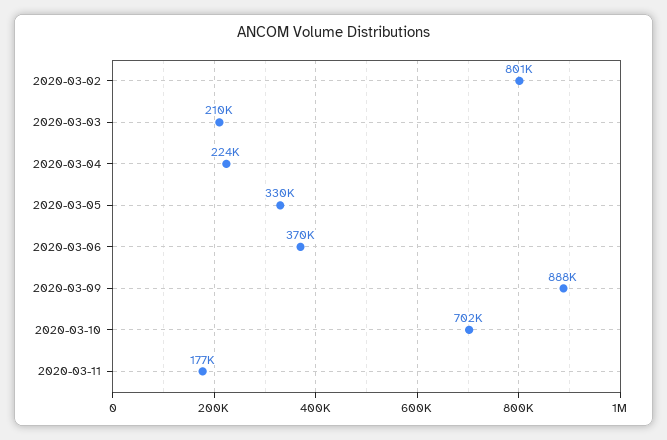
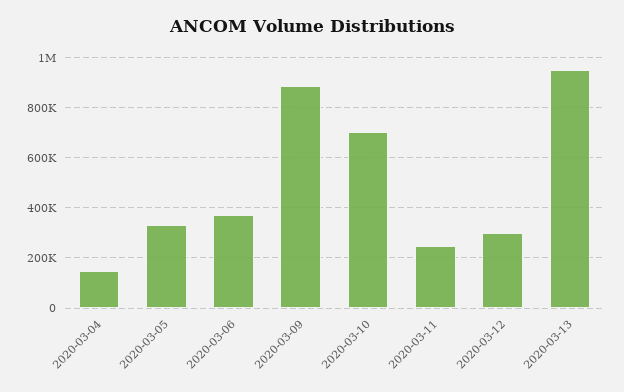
2020-03-02: 801000 -> none
2020-03-03: 210000 -> none
2020-03-04: 224000 -> 150000
2020-03-11: 177000 -> 250000
2020-03-12: none -> 300000
2020-03-13: none -> 950000

